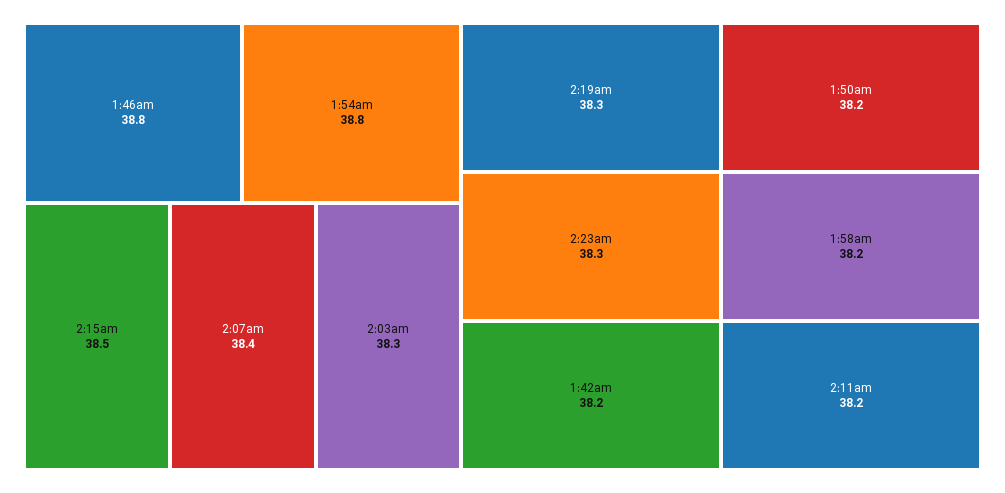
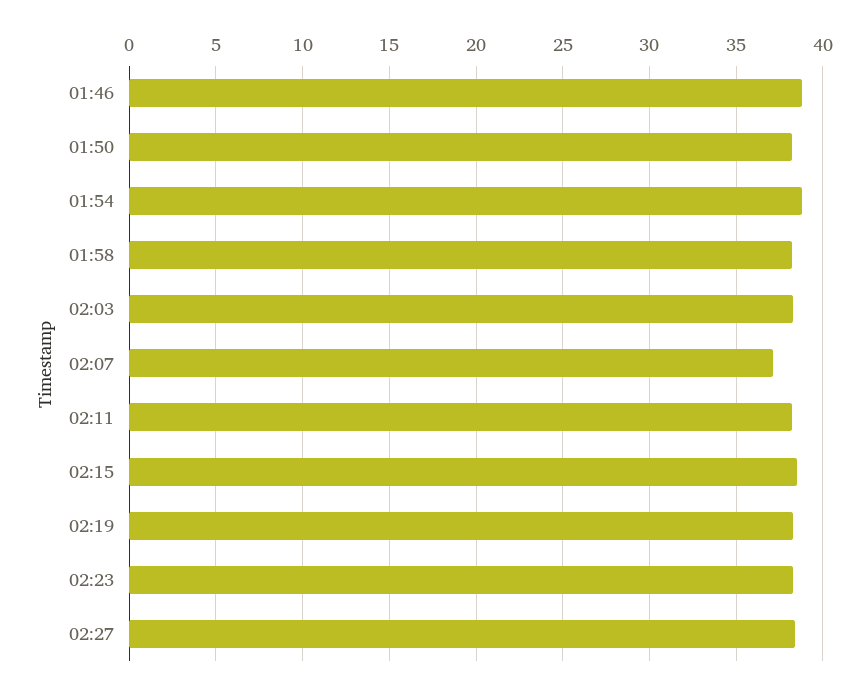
2:07am: 38.4 -> 37
1:42am: 38.2 -> none
02:27: none -> 38.5

